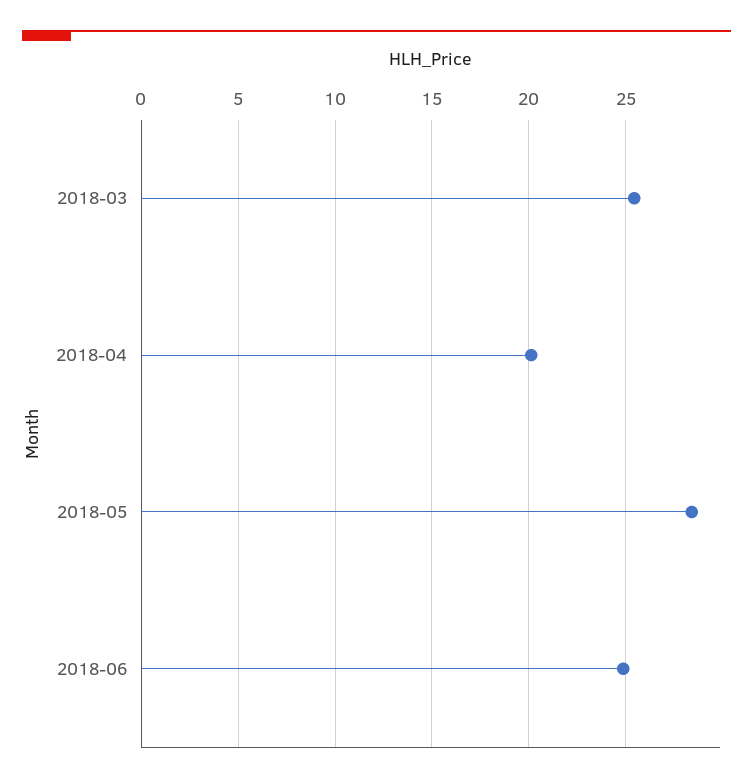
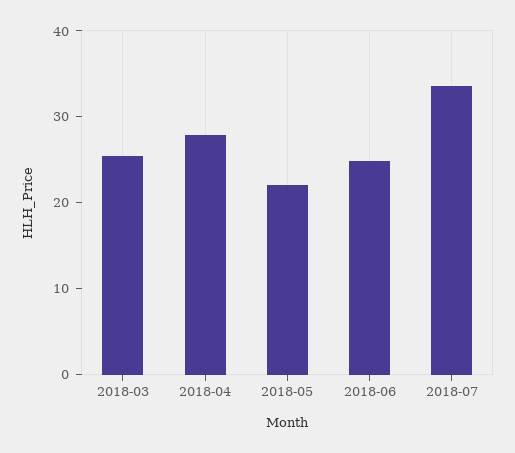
2018-04: 20 -> 28
2018-05: 28.5 -> 22
2018-07: none -> 34

